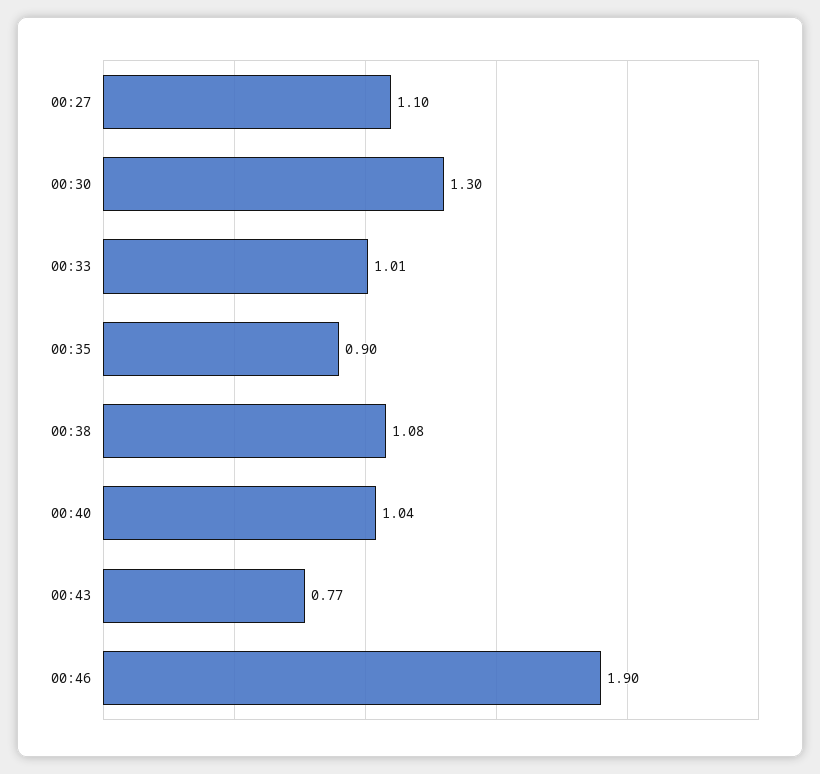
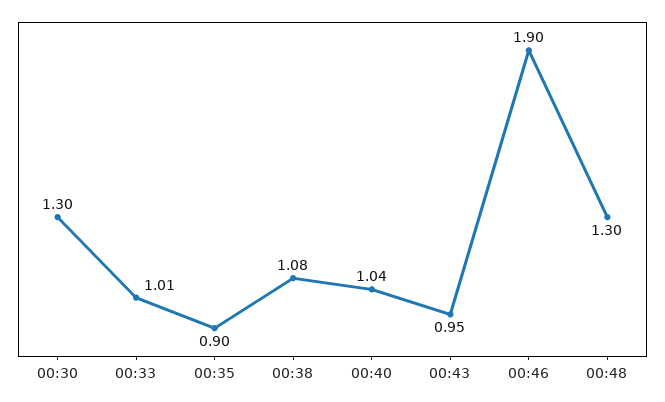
00:27: 1.1 -> none
00:43: 0.77 -> 0.95
00:48: none -> 1.3

